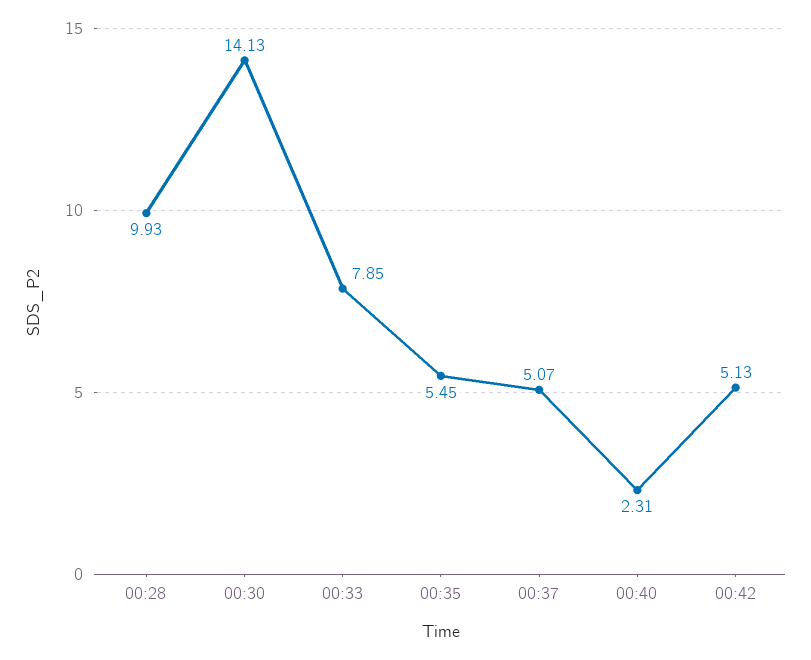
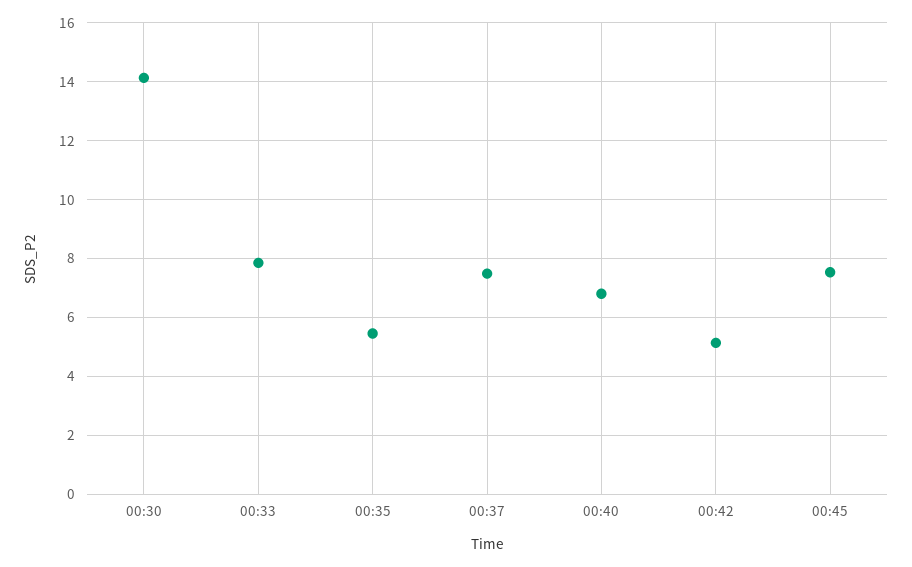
00:28: 9.93 -> none
00:37: 5.07 -> 7.5
00:40: 2.31 -> 6.75
00:45: none -> 7.5

